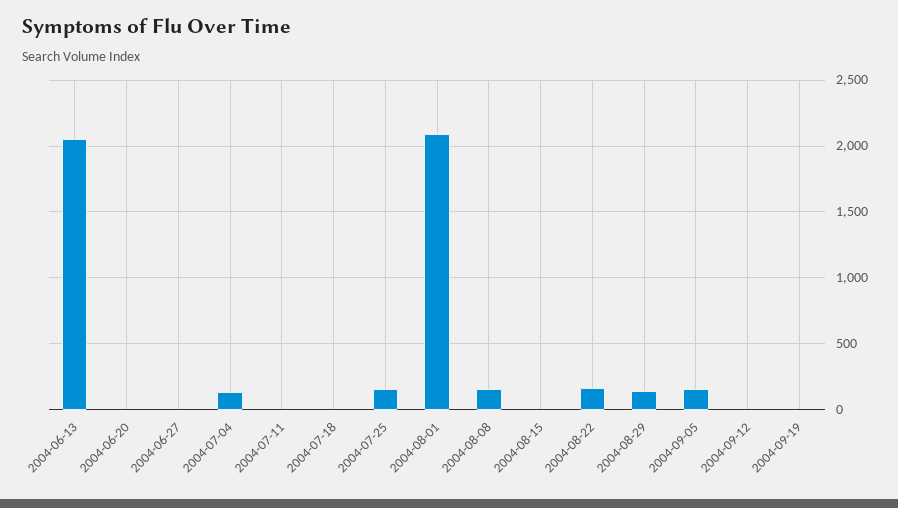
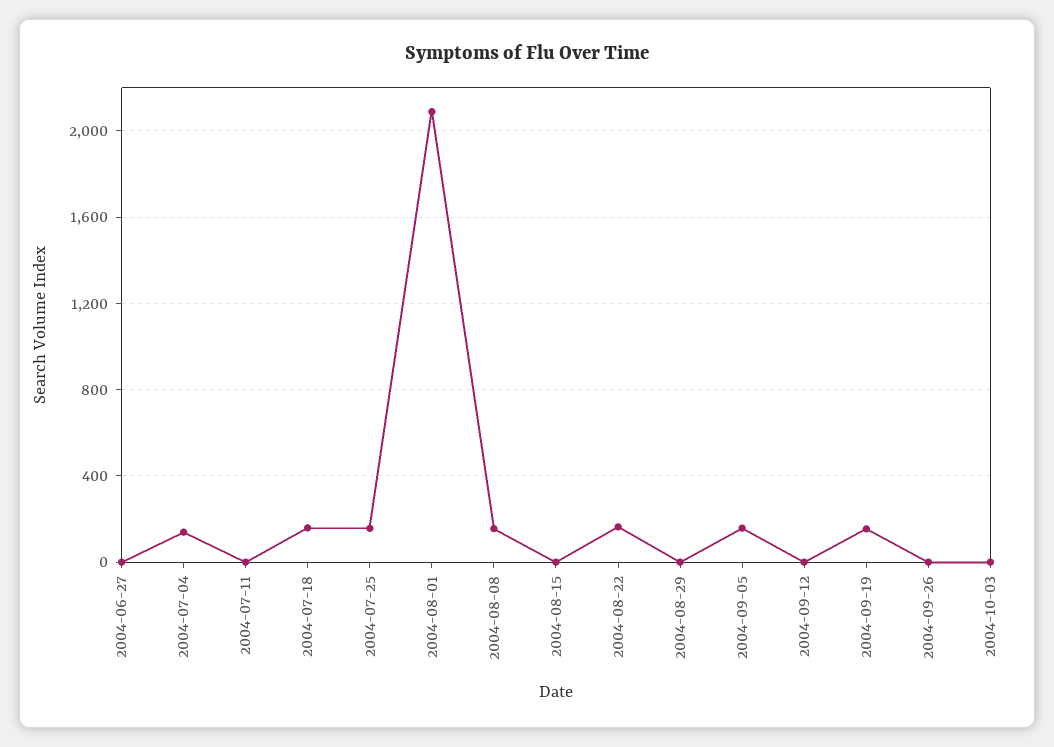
2004-06-13: 2050 -> none
2004-06-20: 0 -> none
2004-07-18: 0 -> 150
2004-08-29: 150 -> 0
2004-09-19: 0 -> 150
2004-09-26: none -> 0
2004-10-03: none -> 0

